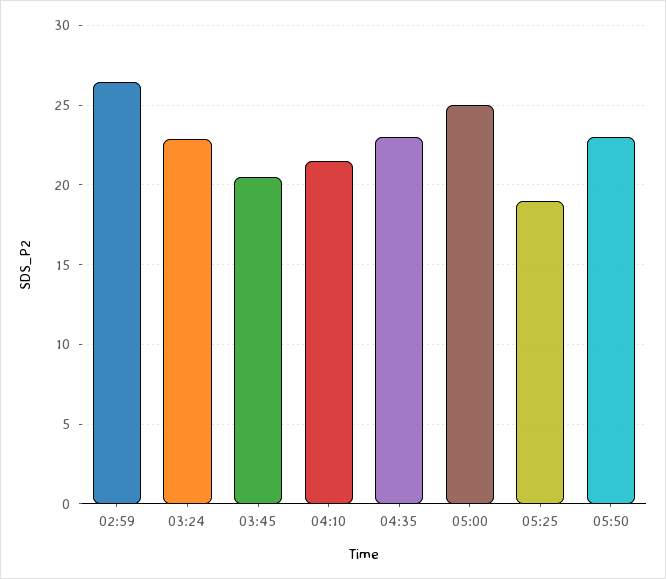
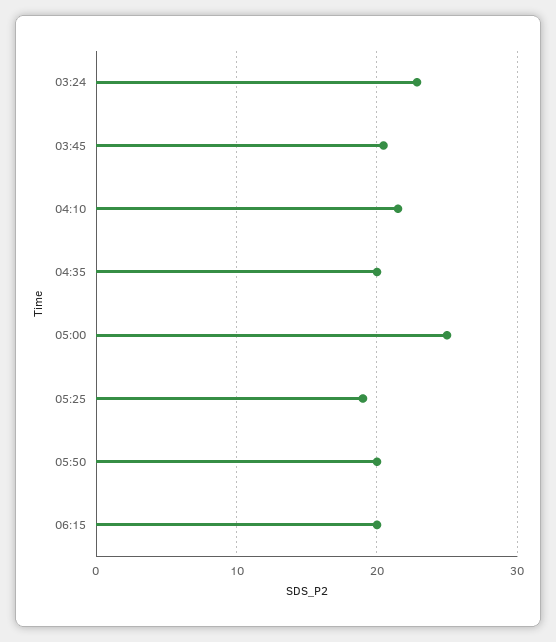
02:59: 26.5 -> none
04:35: 23 -> 20
05:50: 23 -> 20
06:15: none -> 20

